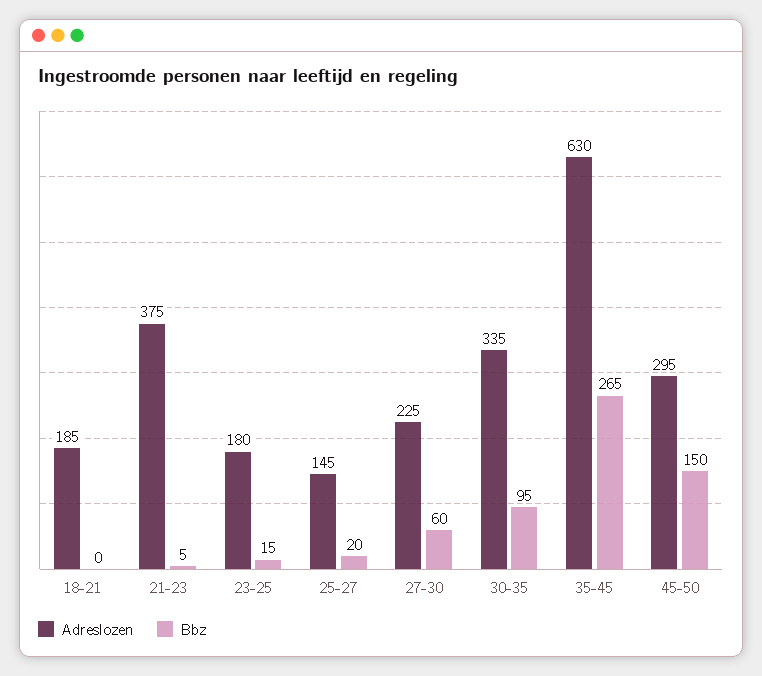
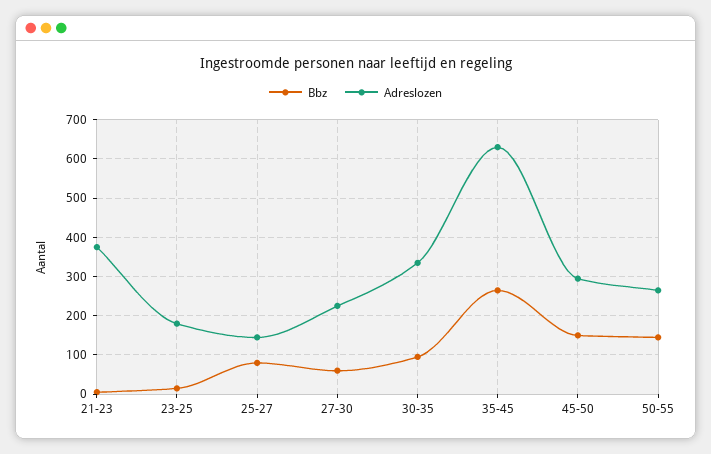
Adreslozen, 18-21: 185 -> none
Bbz, 18-21: 0 -> none
Bbz, 25-27: 20 -> 80
Bbz, 50-55: none -> 140
Adreslozen, 50-55: none -> 260

